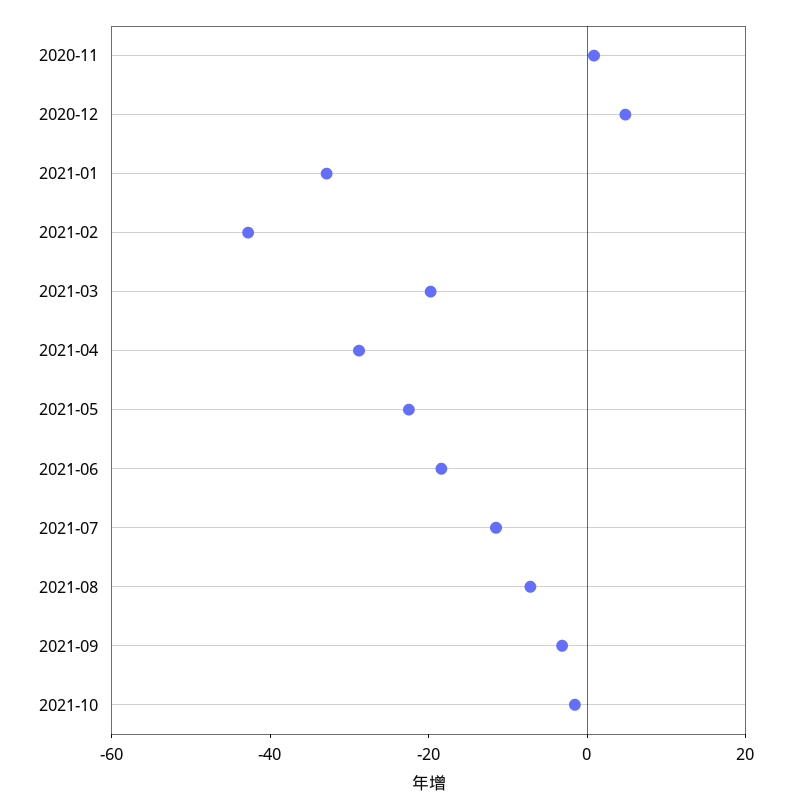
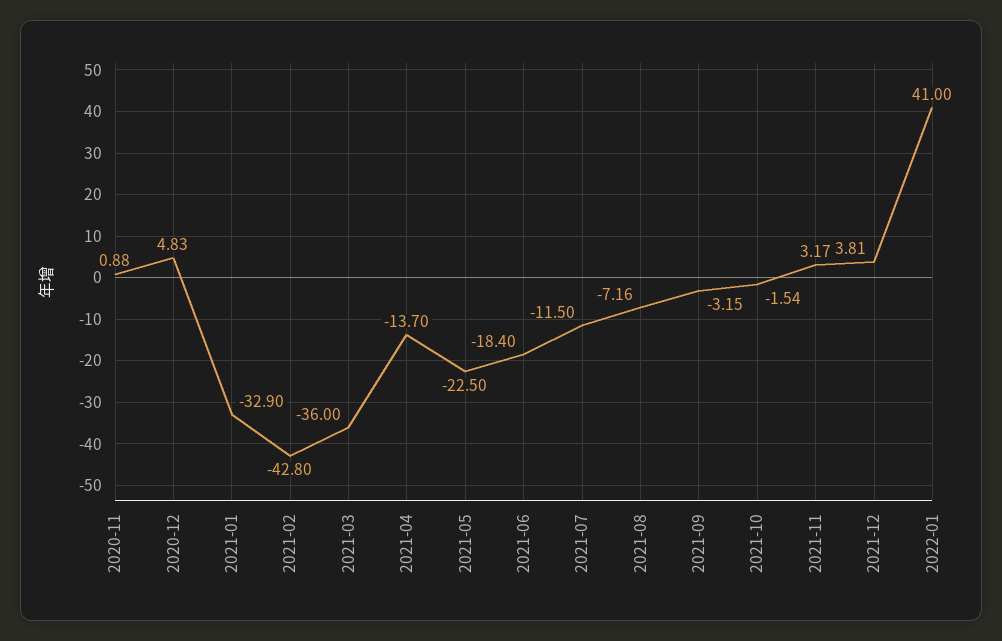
2021-03: -20 -> -36
2021-04: -30 -> -13.7
2021-11: none -> 3.17
2021-12: none -> 3.81
2022-01: none -> 41

